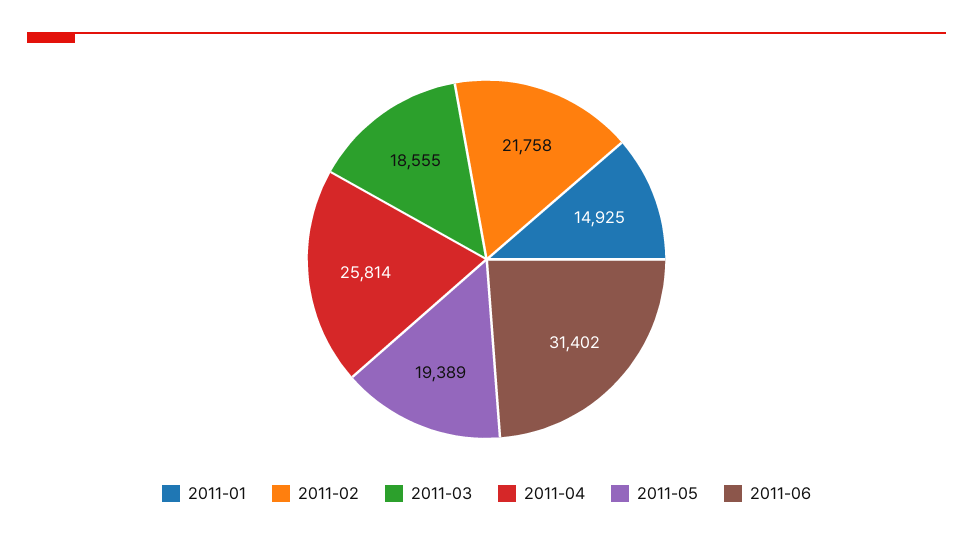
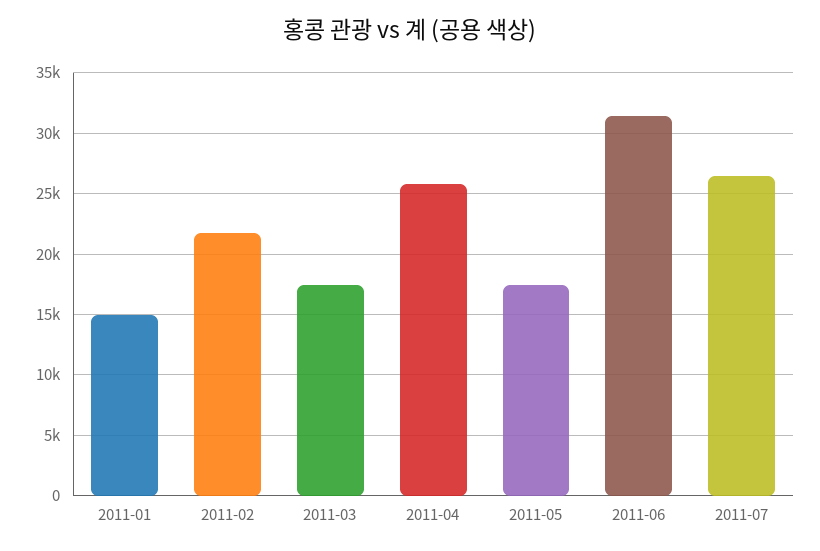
2011-03: 18555 -> 17500
2011-05: 19389 -> 17500
2011-07: none -> 26500

